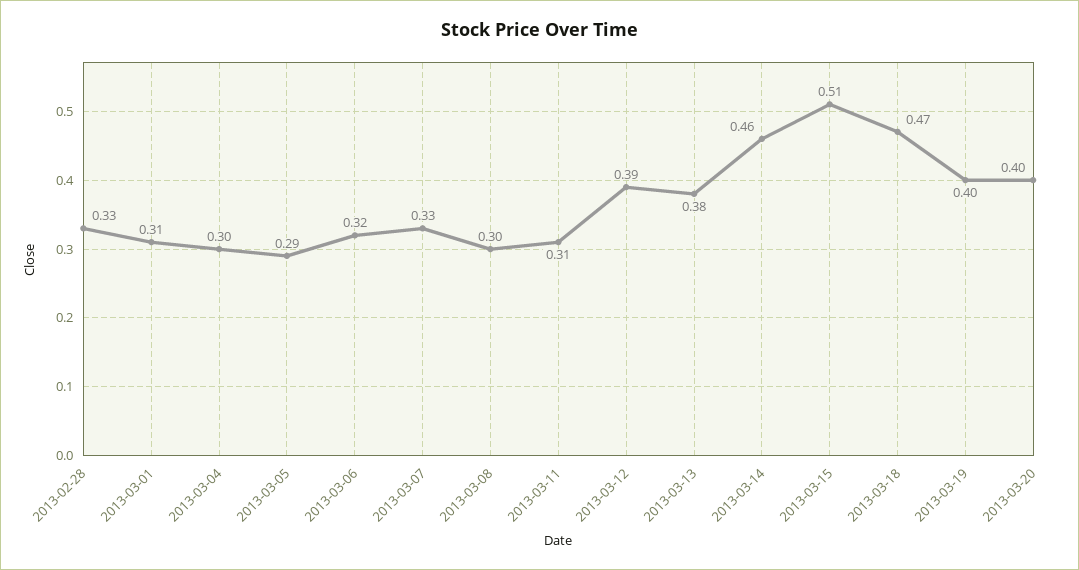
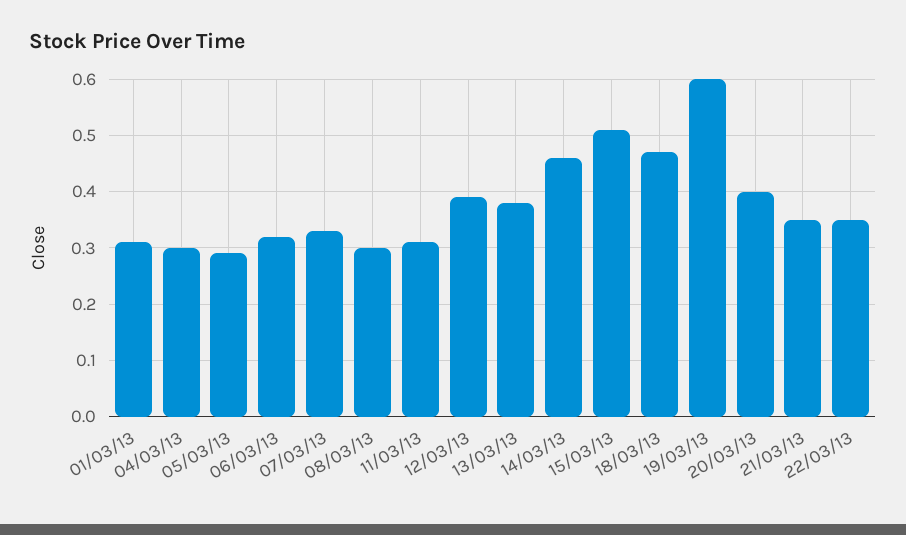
2013-02-28: 0.33 -> none
2013-03-19: 0.4 -> 0.6
21/03/13: none -> 0.35
22/03/13: none -> 0.35

